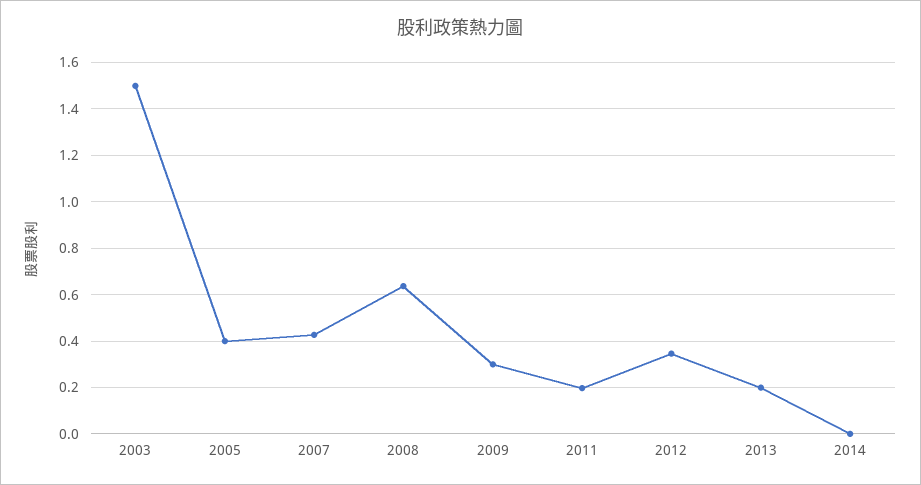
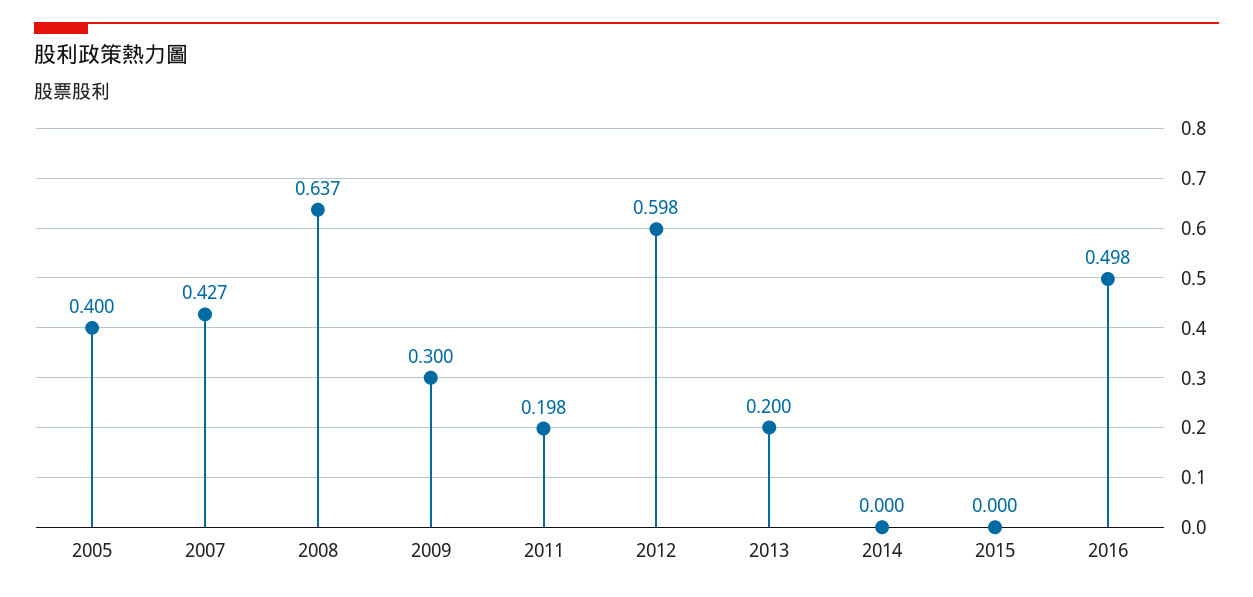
2003: 1.5 -> none
2012: 0.35 -> 0.598
2015: none -> 0
2016: none -> 0.498

